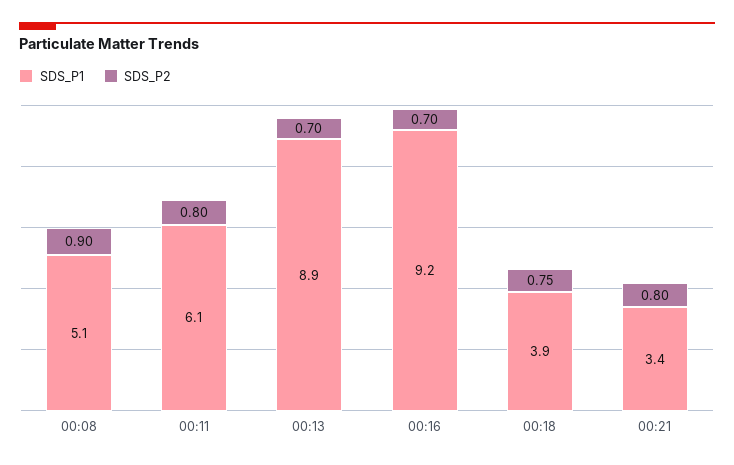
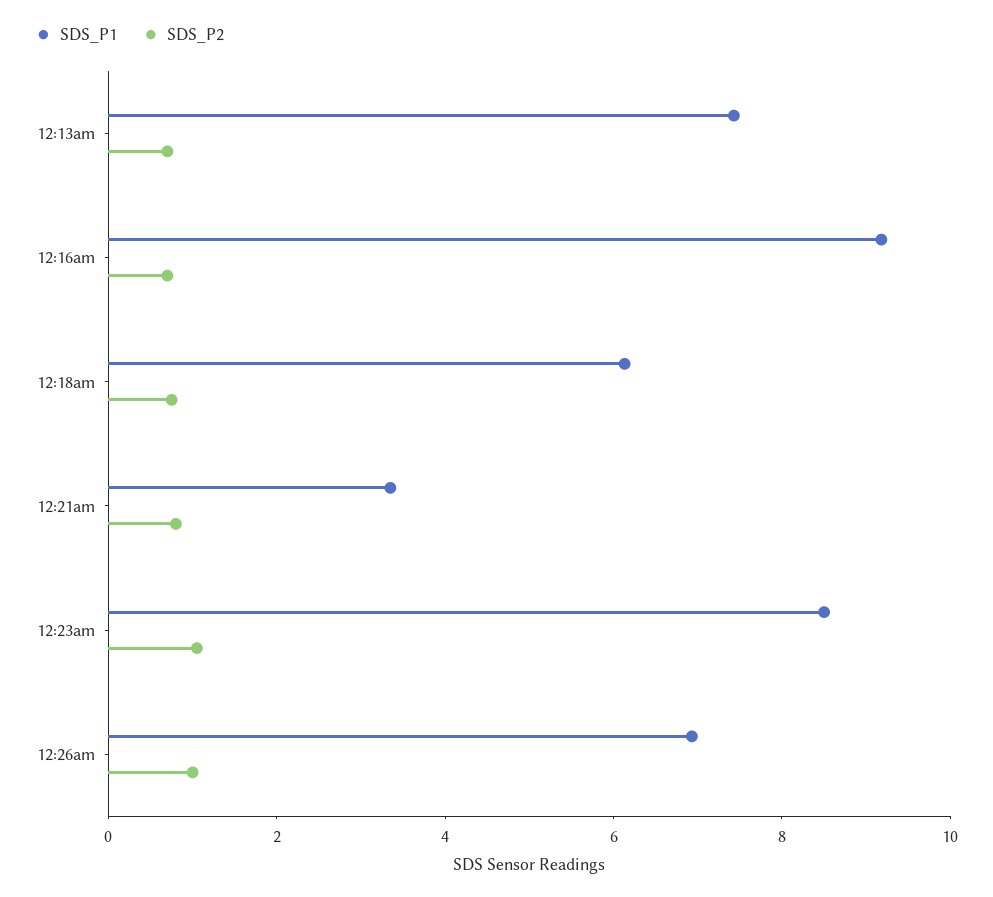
SDS_P1, 00:08: 5.1 -> none
SDS_P2, 00:08: 0.9 -> none
SDS_P1, 00:11: 6.1 -> none
SDS_P2, 00:11: 0.8 -> none
SDS_P1, 00:13: 8.9 -> 7.5
SDS_P1, 00:18: 3.9 -> 6
SDS_P1, 12:23am: none -> 8.5
SDS_P2, 12:23am: none -> 1
SDS_P1, 12:26am: none -> 7
SDS_P2, 12:26am: none -> 1

